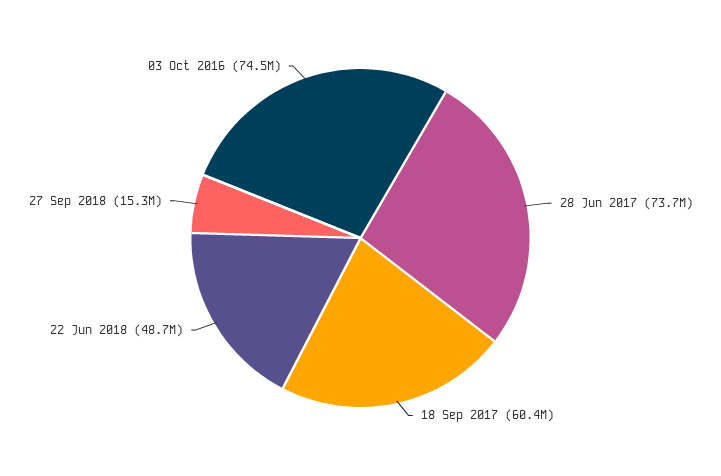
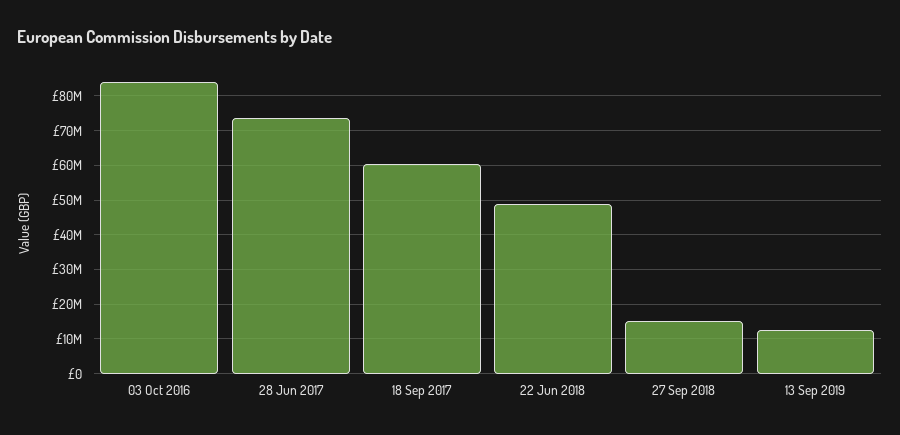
03 Oct 2016: 74500000 -> 84000000
13 Sep 2019: none -> 12000000

